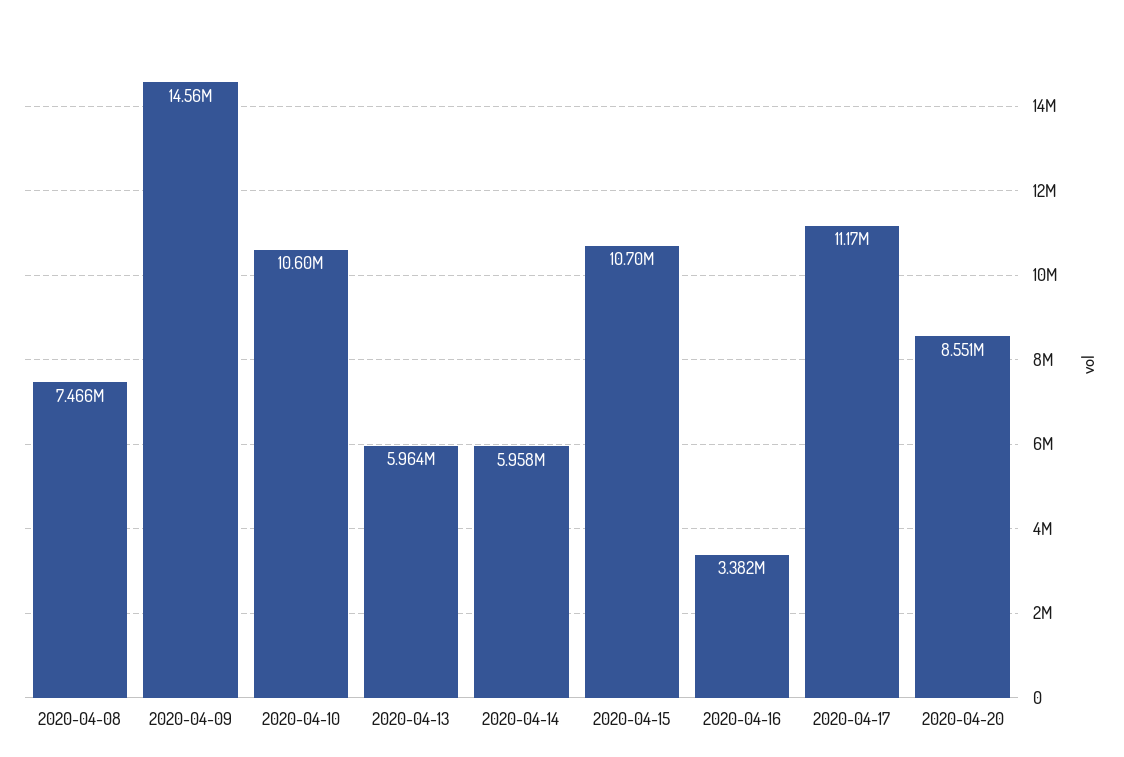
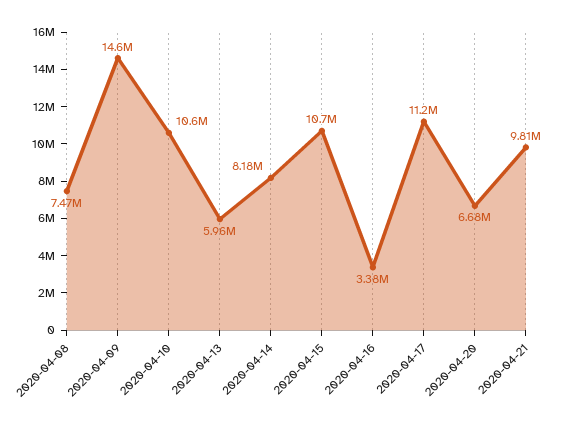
2020-04-14: 5958000 -> 8180000
2020-04-20: 8551000 -> 6680000
2020-04-21: none -> 9810000

